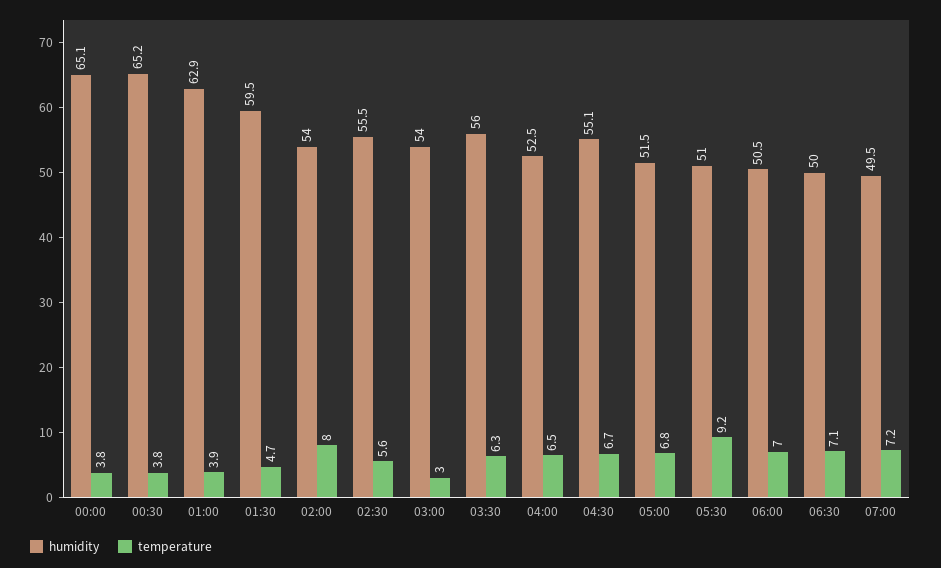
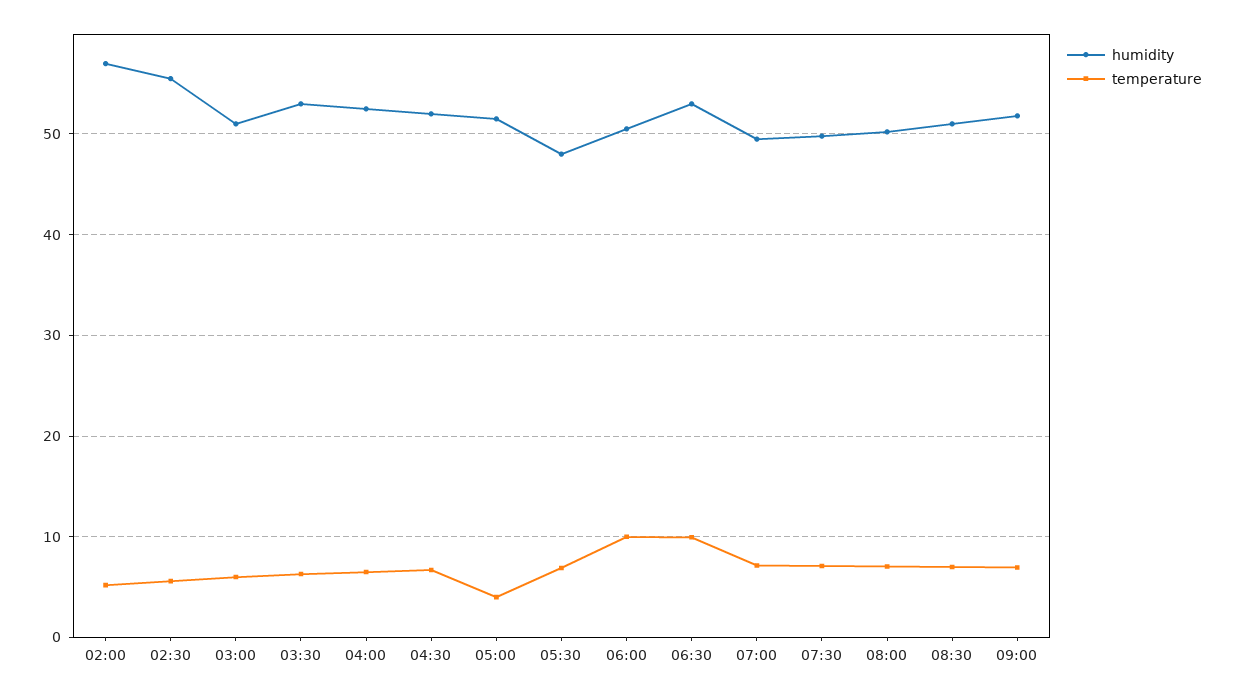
humidity, 00:00: 65.1 -> none
temperature, 00:00: 3.8 -> none
humidity, 00:30: 65.2 -> none
temperature, 00:30: 3.8 -> none
humidity, 01:00: 62.9 -> none
temperature, 01:00: 3.9 -> none
humidity, 01:30: 59.5 -> none
temperature, 01:30: 4.7 -> none
humidity, 02:00: 54 -> 57
temperature, 02:00: 8 -> 5
humidity, 03:00: 54 -> 51
temperature, 03:00: 3 -> 6
humidity, 03:30: 56 -> 53
humidity, 04:30: 55.1 -> 52
temperature, 05:00: 6.8 -> 4
humidity, 05:30: 51 -> 48
temperature, 05:30: 9.2 -> 7
temperature, 06:00: 7 -> 10
humidity, 06:30: 50 -> 53
temperature, 06:30: 7.1 -> 10
humidity, 07:30: none -> 50
temperature, 07:30: none -> 7
humidity, 08:00: none -> 50
temperature, 08:00: none -> 7
humidity, 08:30: none -> 51
temperature, 08:30: none -> 7
humidity, 09:00: none -> 52
temperature, 09:00: none -> 7

